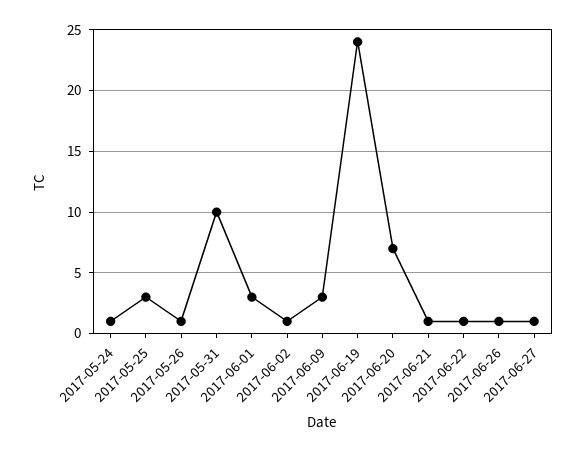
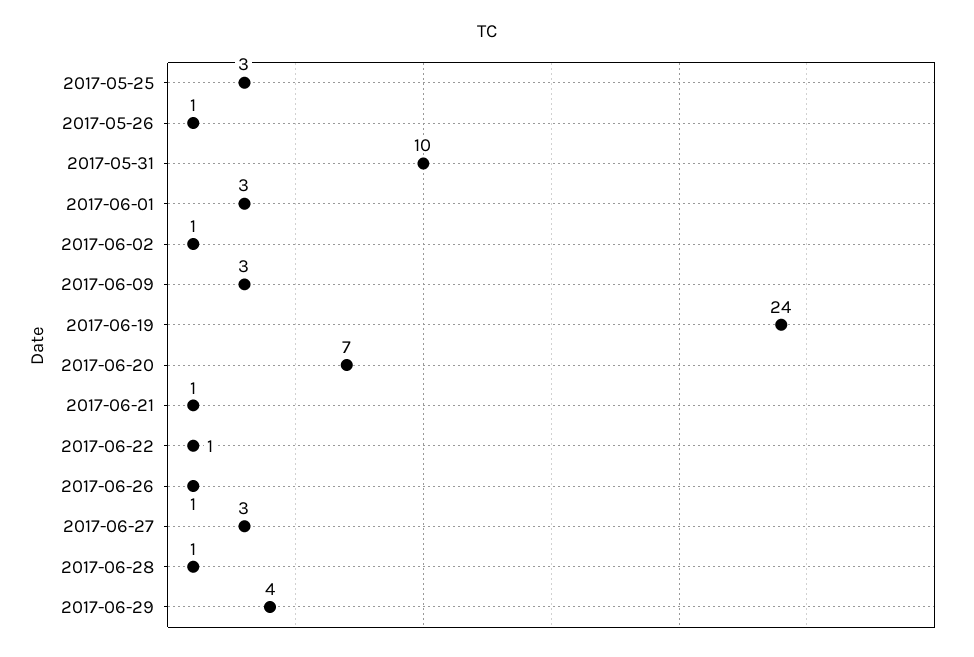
2017-05-24: 1 -> none
2017-06-27: 1 -> 3
2017-06-28: none -> 1
2017-06-29: none -> 4

